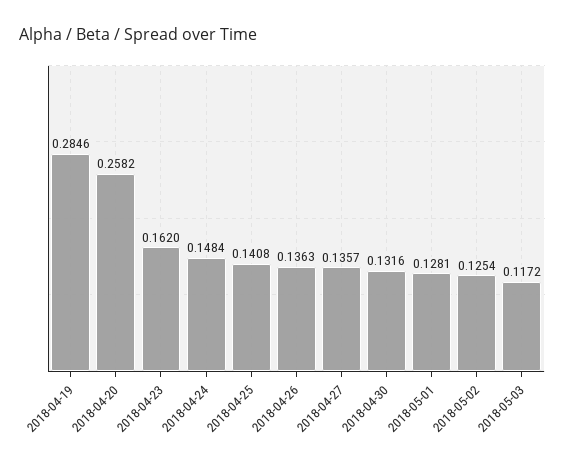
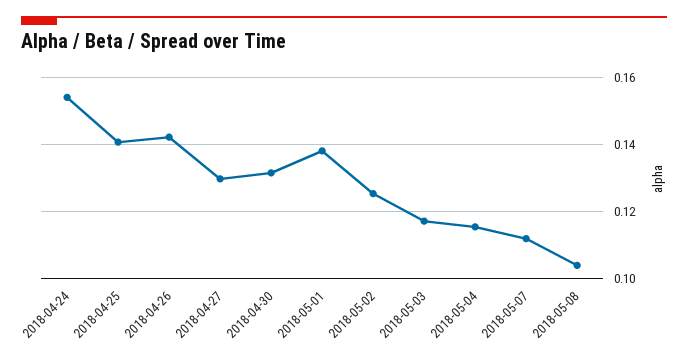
2018-04-19: 0.2846 -> none
2018-04-20: 0.2582 -> none
2018-04-23: 0.162 -> none
2018-04-24: 0.1484 -> 0.154
2018-04-26: 0.1363 -> 0.142
2018-04-27: 0.1357 -> 0.13
2018-05-01: 0.1281 -> 0.138
2018-05-04: none -> 0.116
2018-05-07: none -> 0.112
2018-05-08: none -> 0.104

